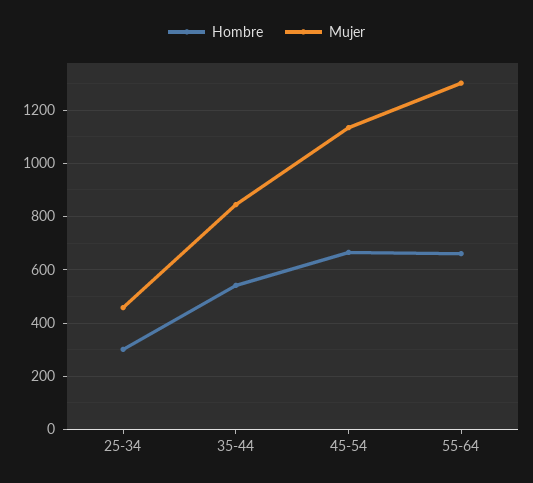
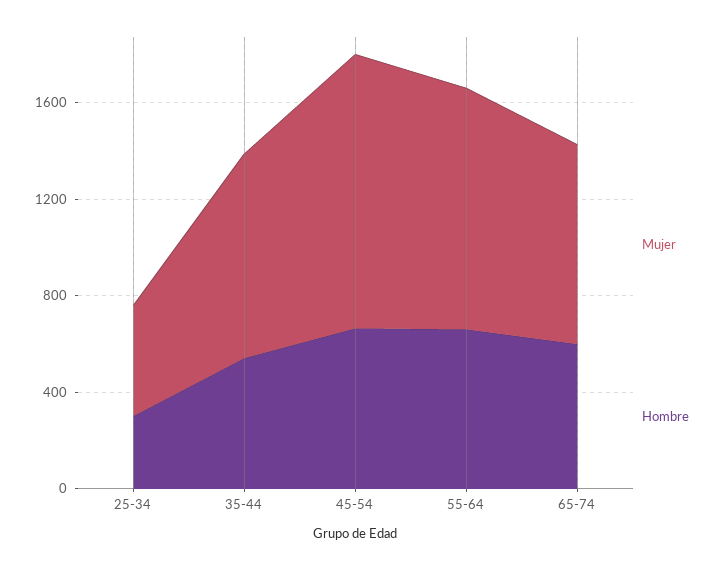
Mujer, 55-64: 1300 -> 1000
Mujer, 65-74: none -> 800
Hombre, 65-74: none -> 600

